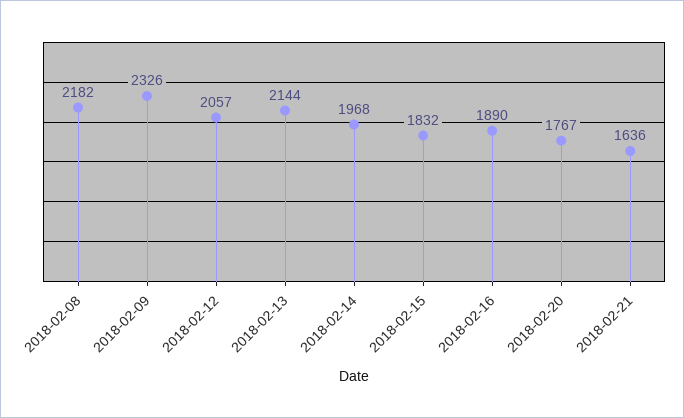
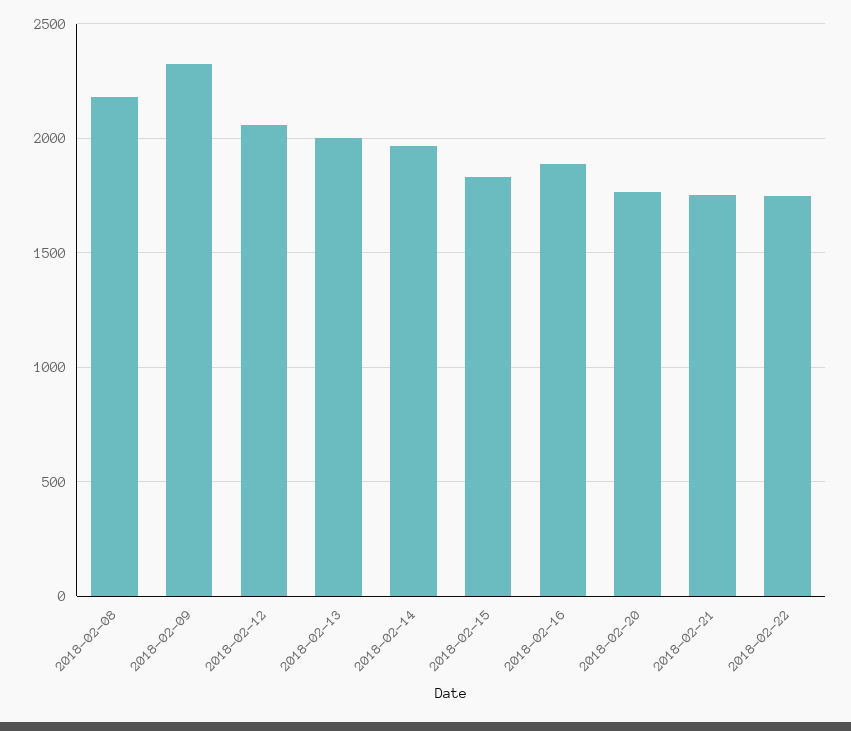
2018-02-13: 2144 -> 2000
2018-02-21: 1636 -> 1750
2018-02-22: none -> 1750

